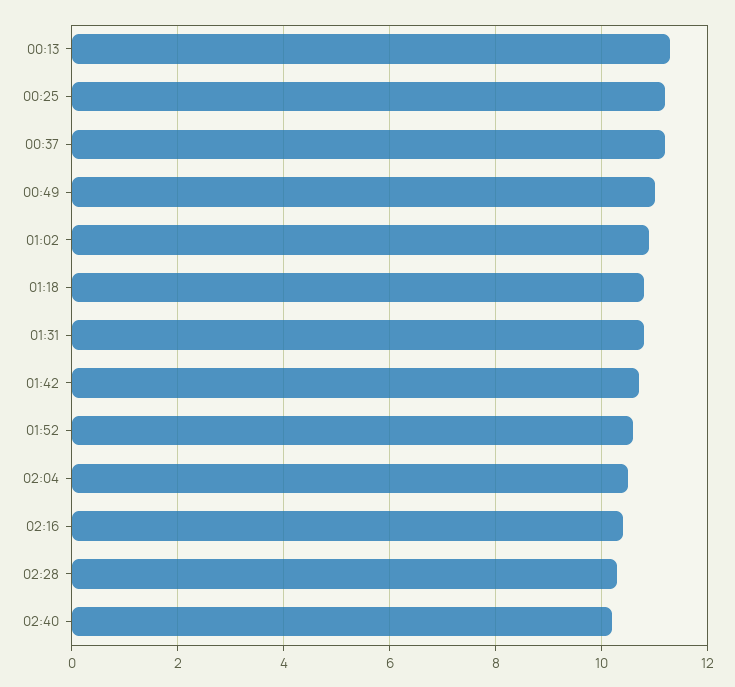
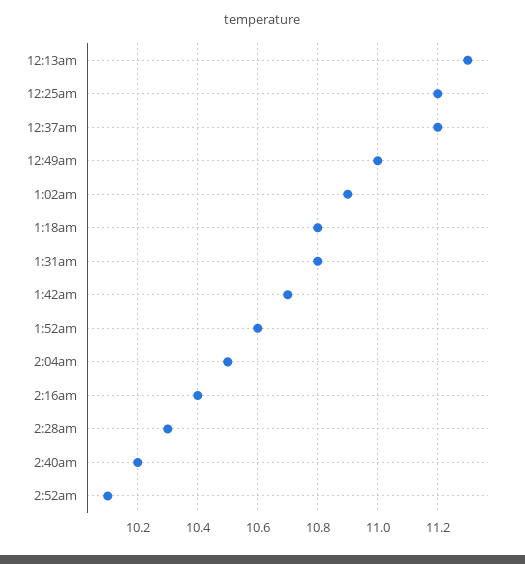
2:52am: none -> 10.1

